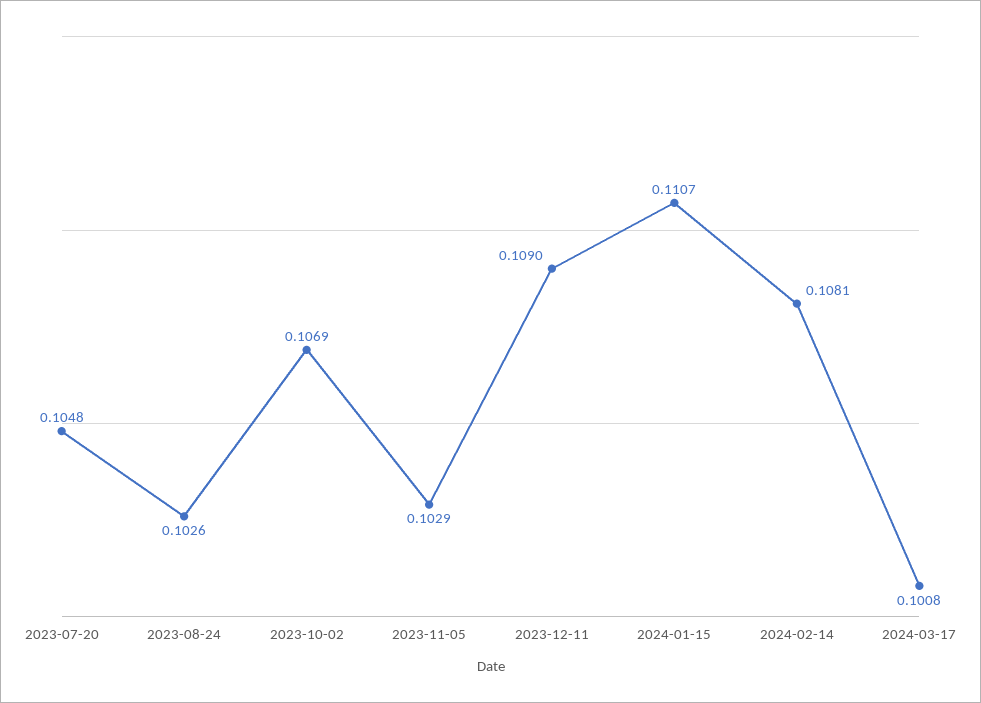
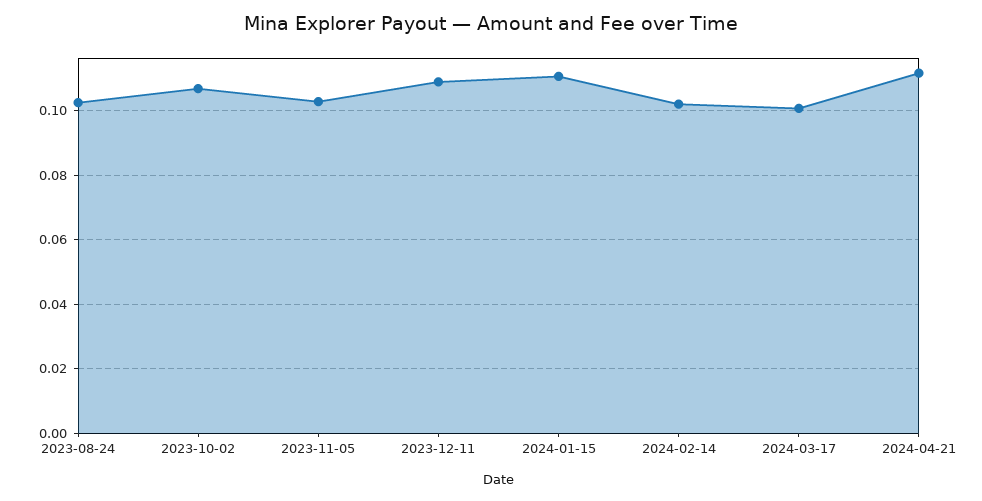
2023-07-20: 0.1048 -> none
2024-02-14: 0.1081 -> 0.102
2024-04-21: none -> 0.112

